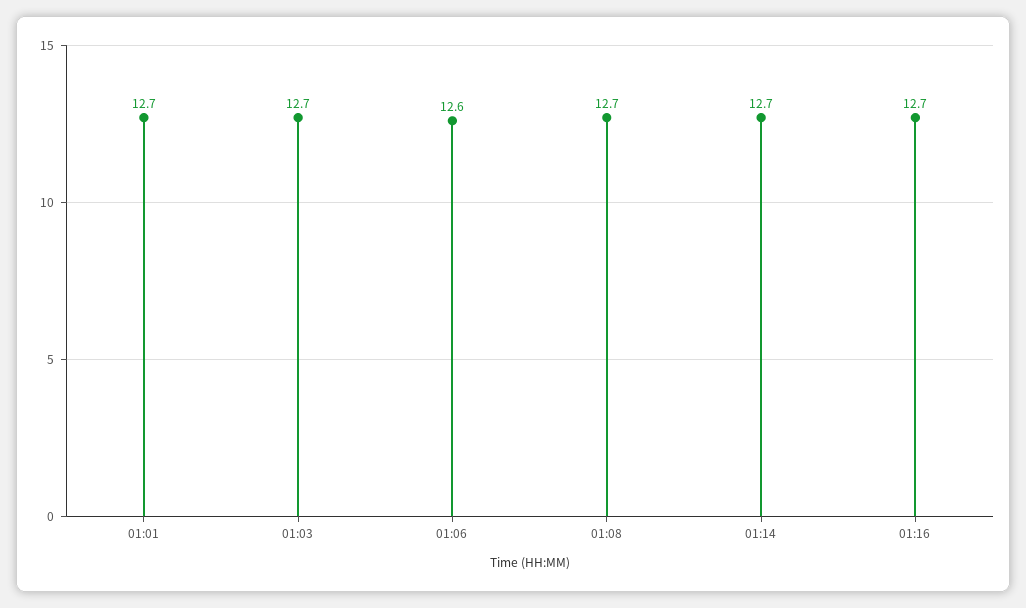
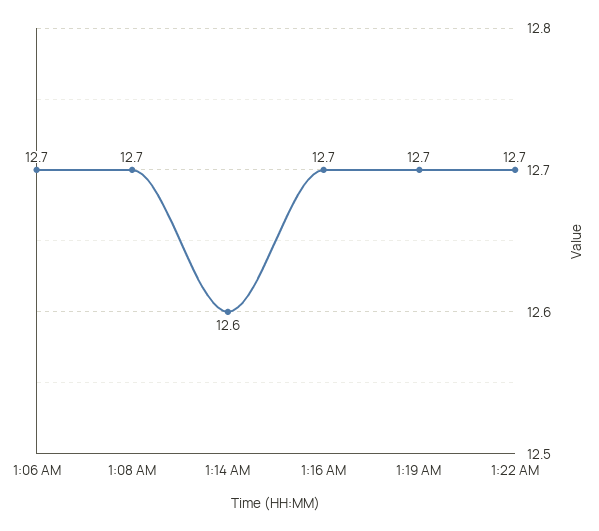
01:01: 12.7 -> none
01:03: 12.7 -> none
01:06: 12.6 -> 12.7
01:14: 12.7 -> 12.6
1:19 AM: none -> 12.7
1:22 AM: none -> 12.7

